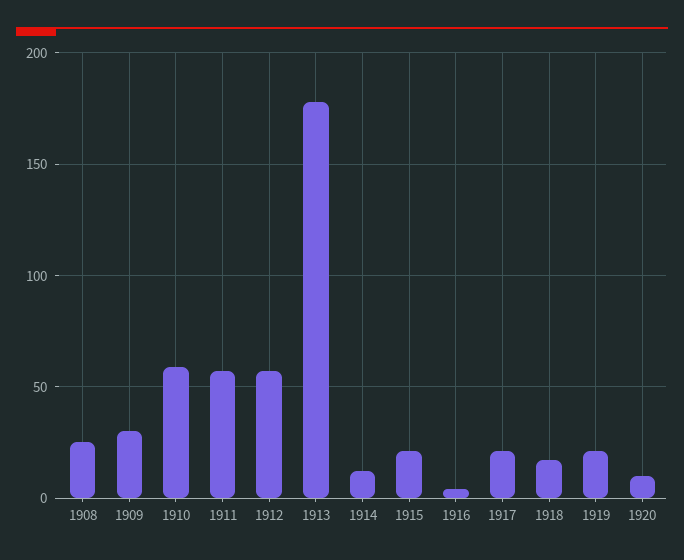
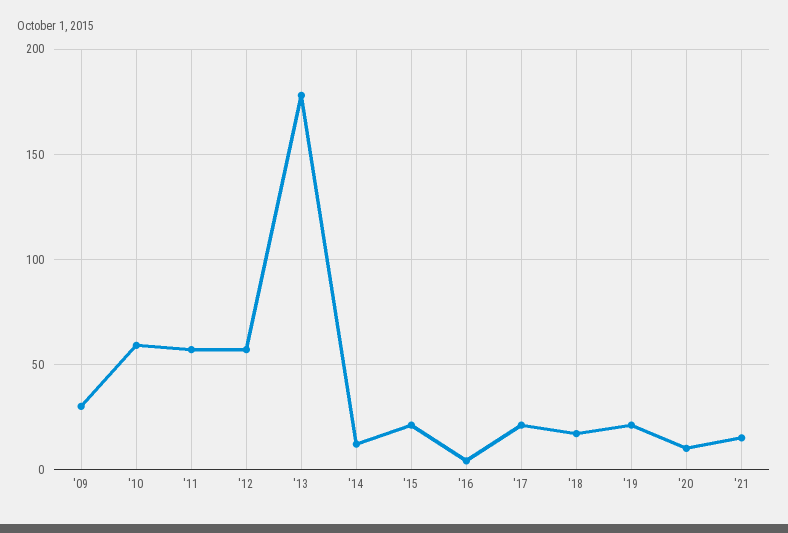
1908: 25 -> none
'21: none -> 15

